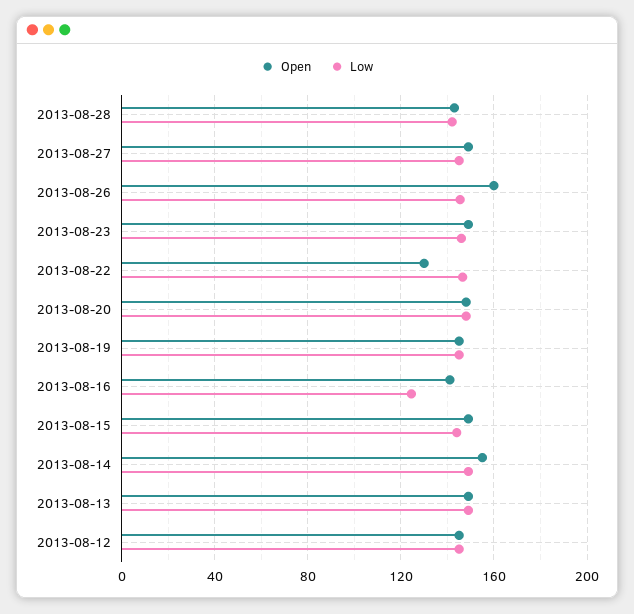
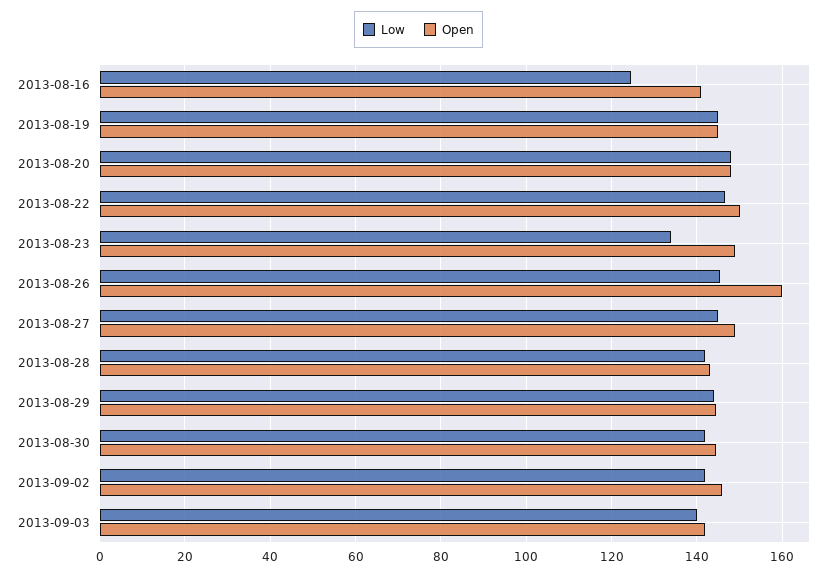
Low, 2013-08-23: 145 -> 134
Open, 2013-08-22: 130 -> 150
Open, 2013-08-15: 150 -> none
Low, 2013-08-15: 145 -> none
Open, 2013-08-14: 155 -> none
Low, 2013-08-14: 150 -> none
Open, 2013-08-13: 150 -> none
Low, 2013-08-13: 150 -> none
Open, 2013-08-12: 145 -> none
Low, 2013-08-12: 145 -> none
Low, 2013-08-29: none -> 144
Open, 2013-08-29: none -> 144
Low, 2013-08-30: none -> 142
Open, 2013-08-30: none -> 144
Low, 2013-09-02: none -> 142
Open, 2013-09-02: none -> 146
Low, 2013-09-03: none -> 140
Open, 2013-09-03: none -> 142

